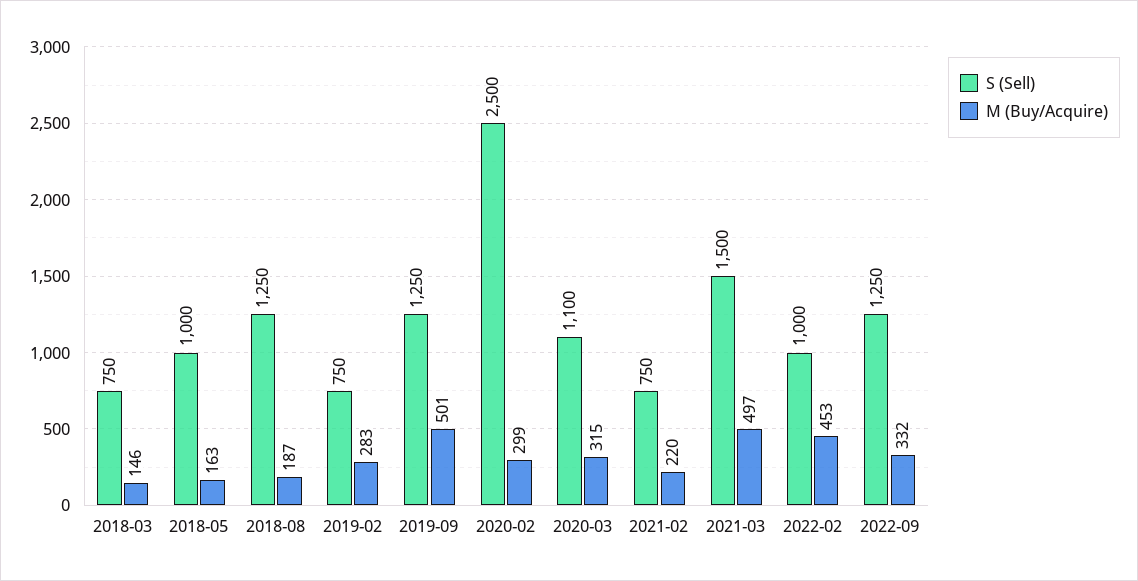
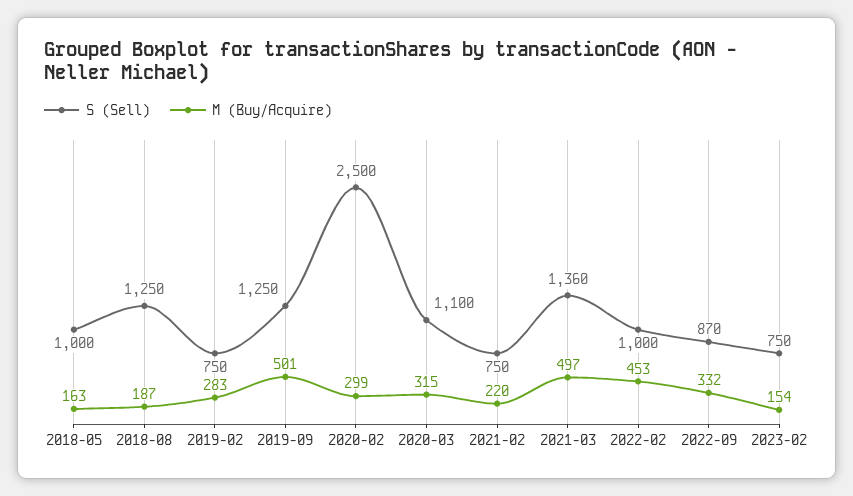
S (Sell), 2018-03: 750 -> none
M (Buy/Acquire), 2018-03: 146 -> none
S (Sell), 2021-03: 1500 -> 1360
S (Sell), 2022-09: 1250 -> 870
S (Sell), 2023-02: none -> 750
M (Buy/Acquire), 2023-02: none -> 154

